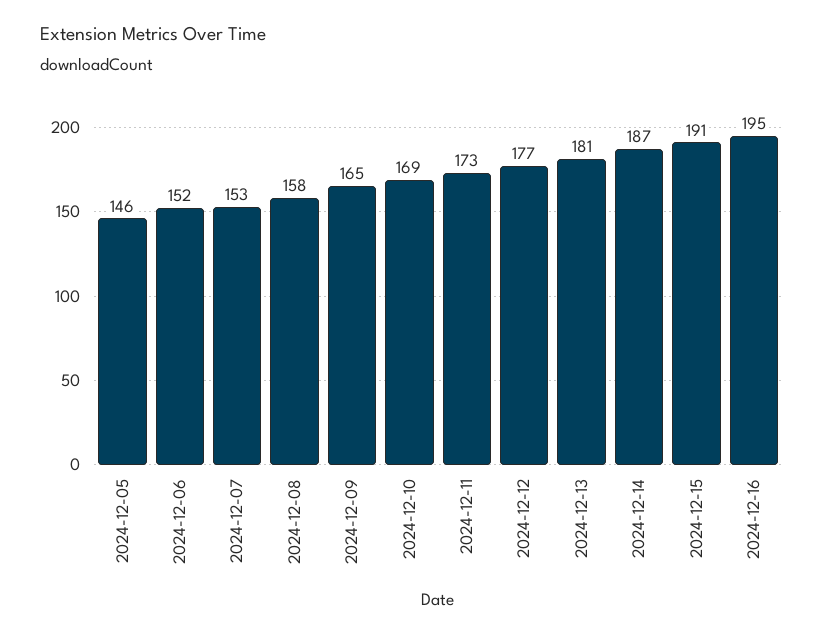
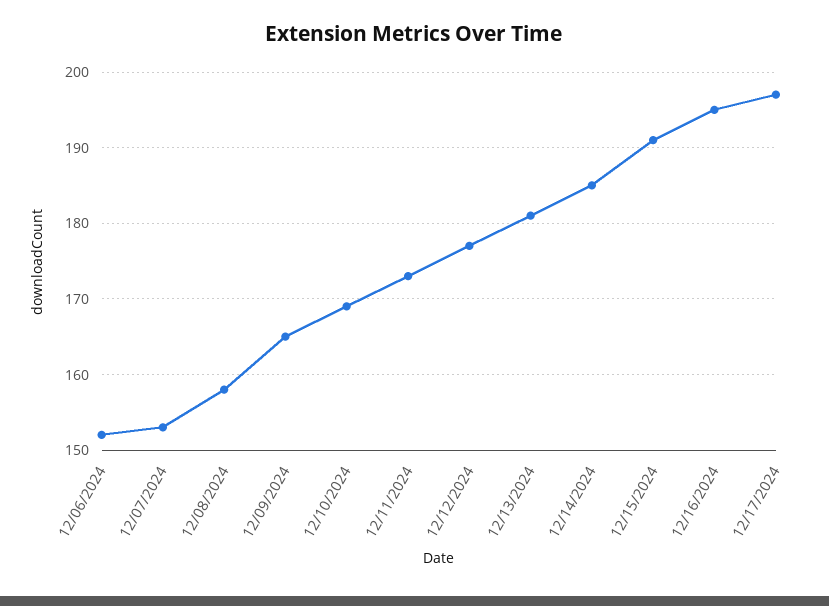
2024-12-05: 146 -> none
2024-12-14: 187 -> 185
12/17/2024: none -> 197

